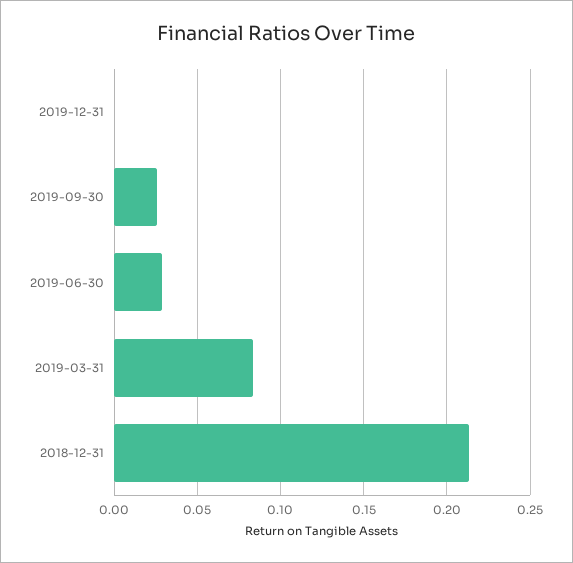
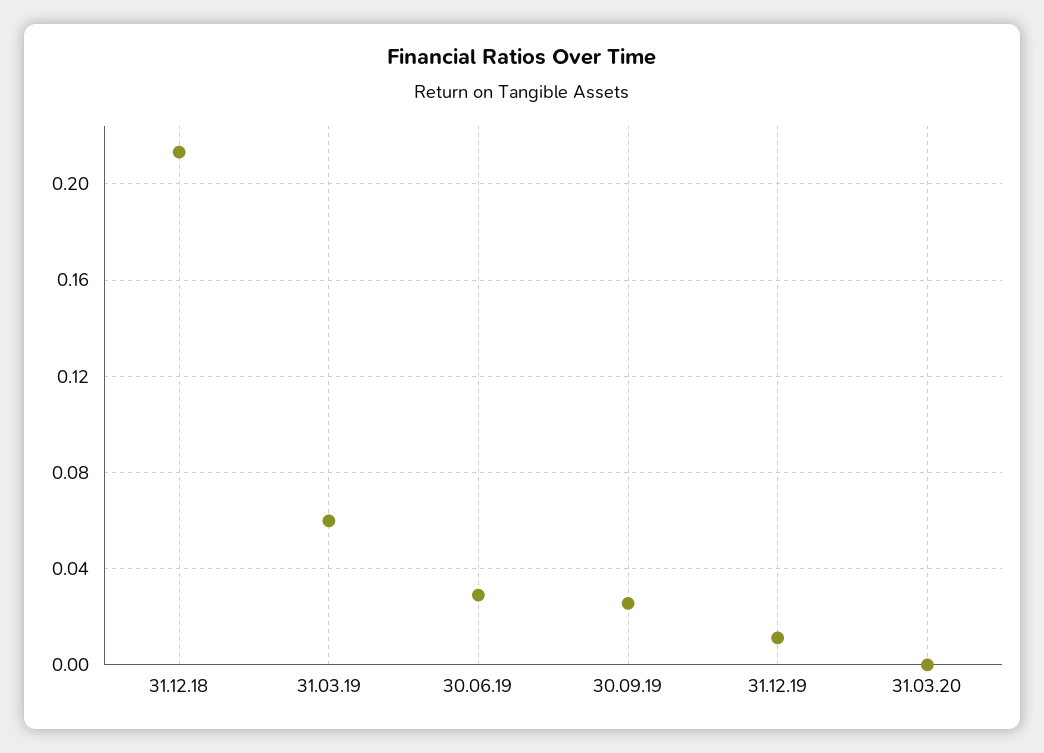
2019-12-31: 0 -> 0.01
2019-03-31: 0.085 -> 0.06
31.03.20: none -> 0

